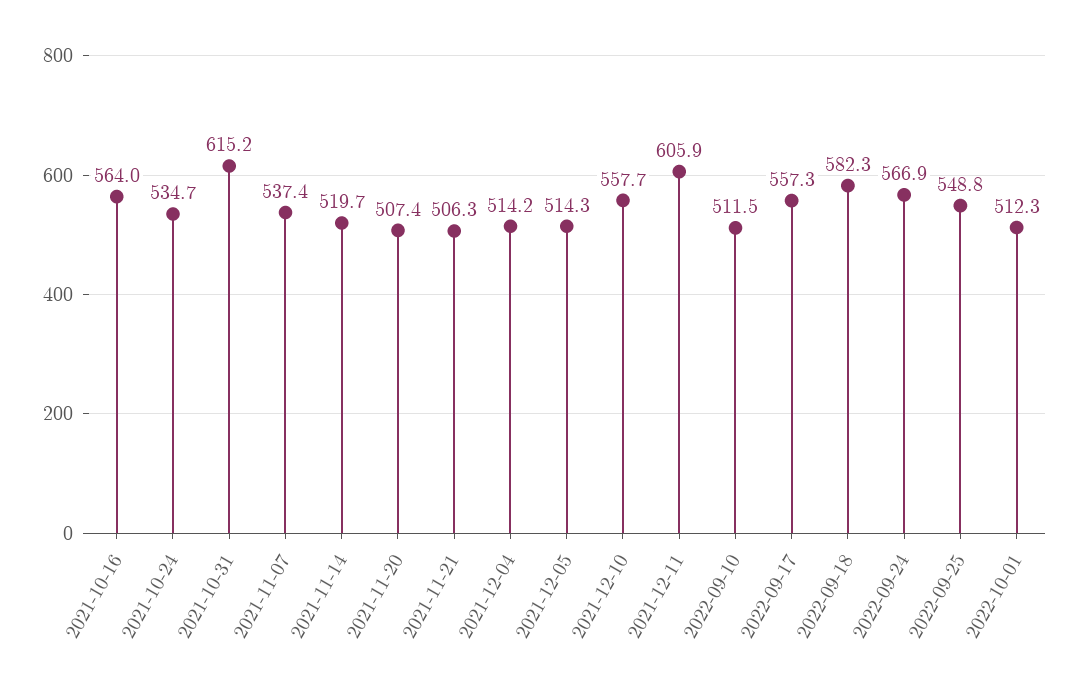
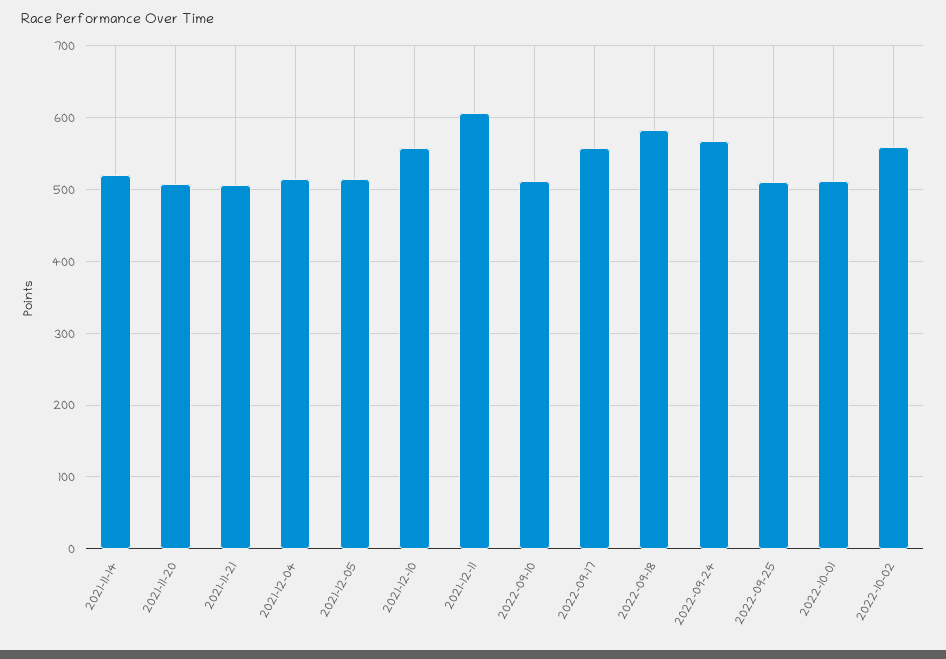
2021-10-16: 564 -> none
2021-10-24: 534.7 -> none
2021-10-31: 615.2 -> none
2021-11-07: 537.4 -> none
2022-09-25: 548.8 -> 510
2022-10-02: none -> 560

